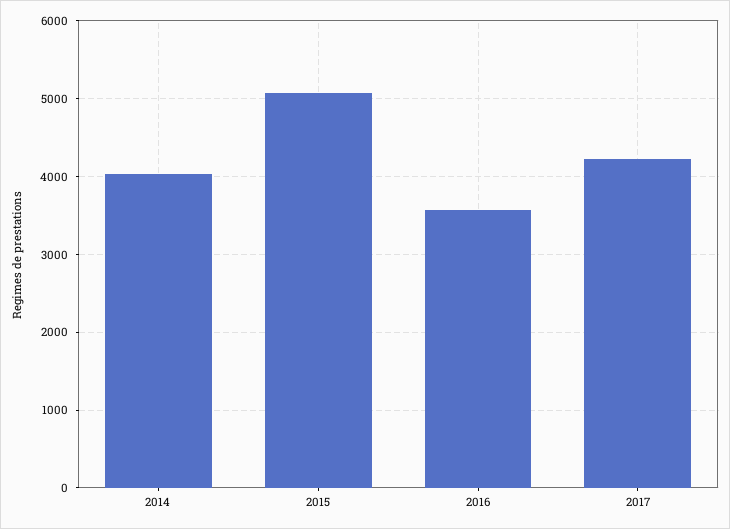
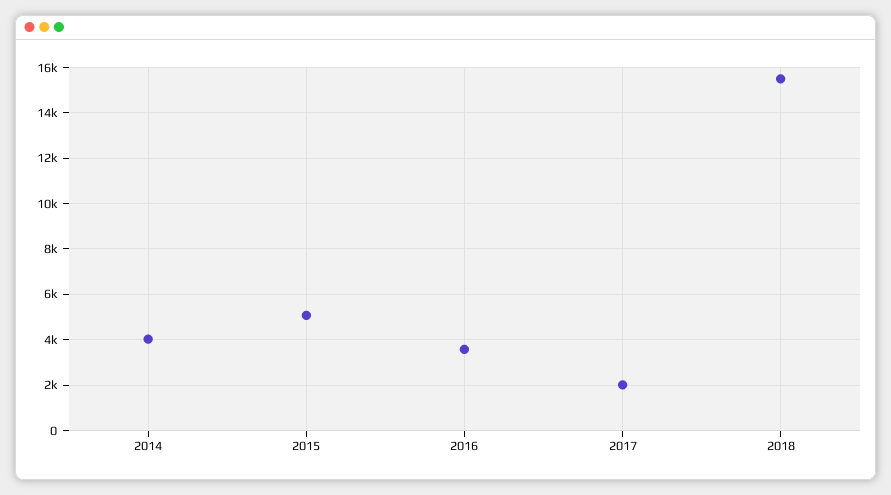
2017: 4200 -> 2000
2018: none -> 15500

